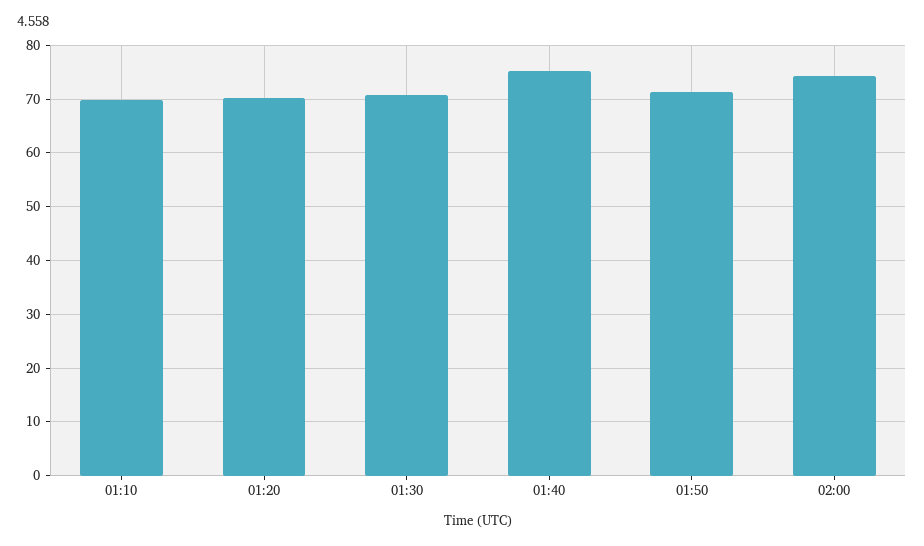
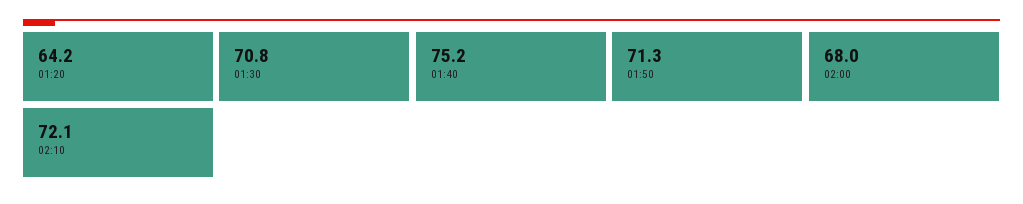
01:10: 70 -> none
01:20: 70 -> 64.2
02:00: 74 -> 68
02:10: none -> 72.1

